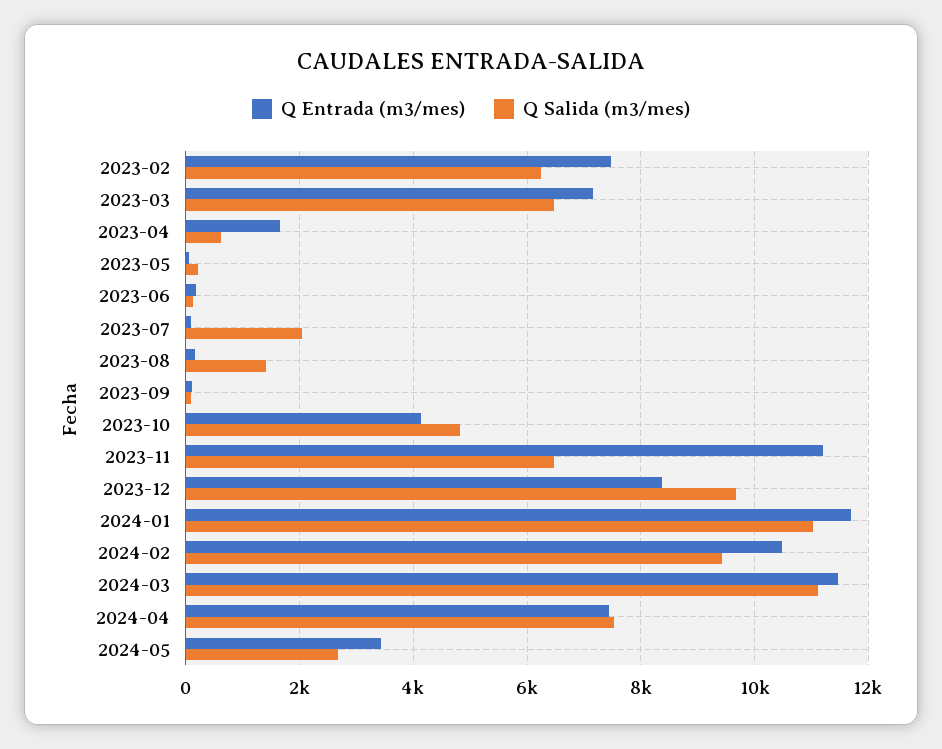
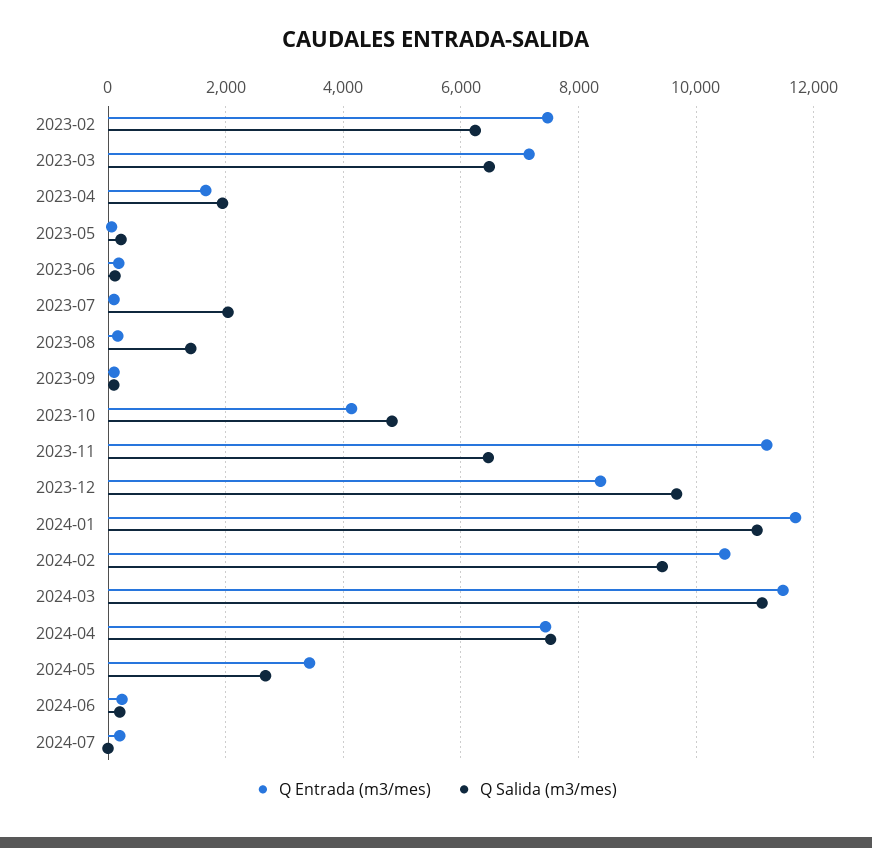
Q Salida (m3/mes), 2023-04: 600 -> 2000
Q Entrada (m3/mes), 2024-06: none -> 200
Q Salida (m3/mes), 2024-06: none -> 200
Q Entrada (m3/mes), 2024-07: none -> 200
Q Salida (m3/mes), 2024-07: none -> 0

